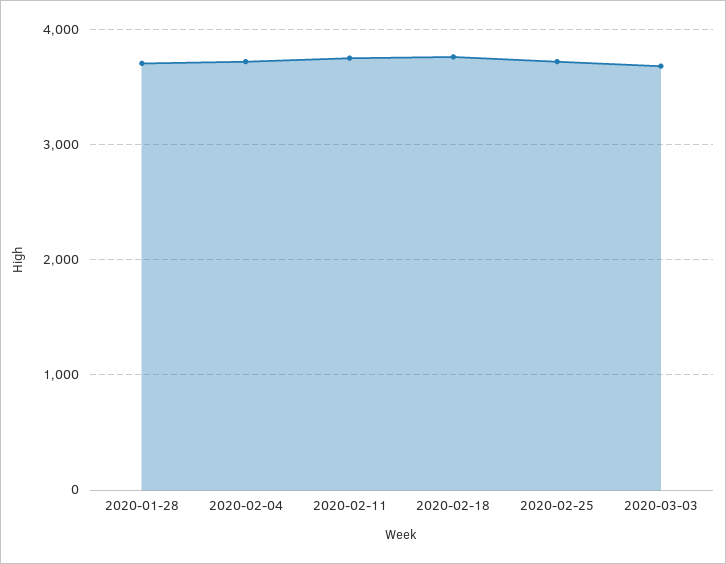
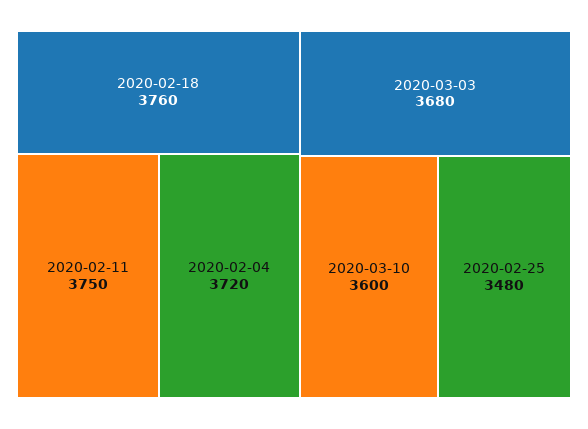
2020-01-28: 3700 -> none
2020-02-25: 3700 -> 3480
2020-03-10: none -> 3600

